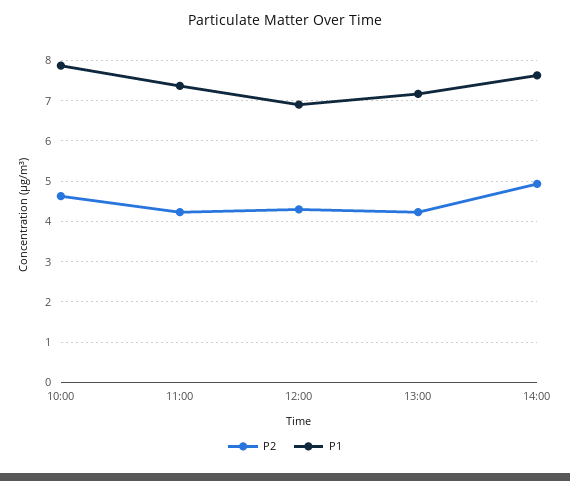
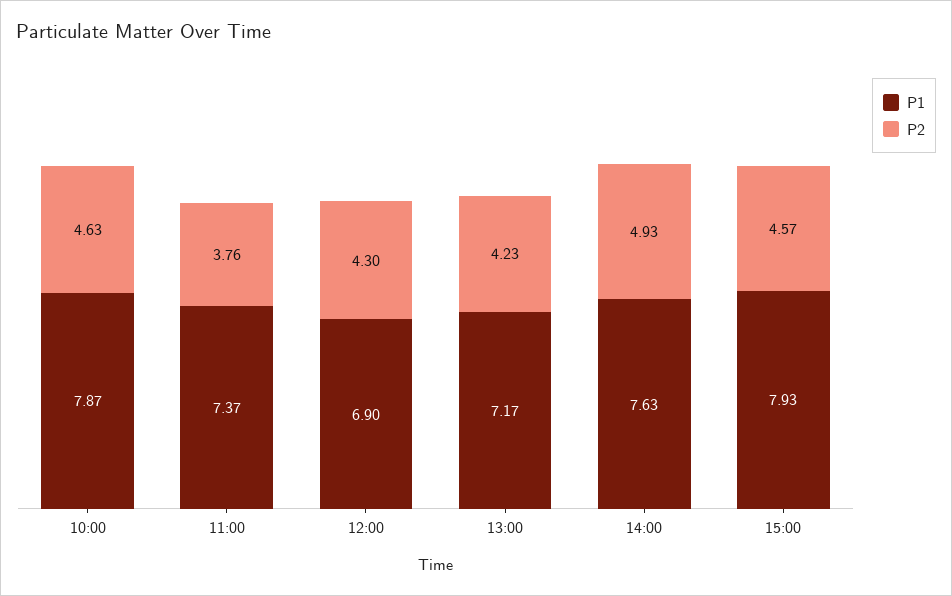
P2, 11:00: 4.2 -> 3.76
P1, 15:00: none -> 7.93
P2, 15:00: none -> 4.57

